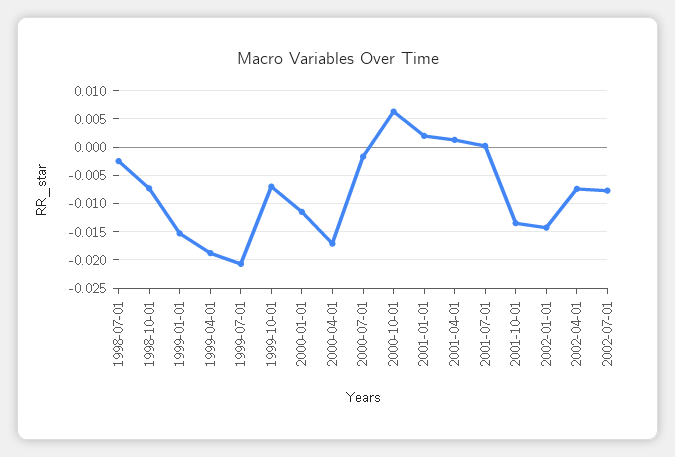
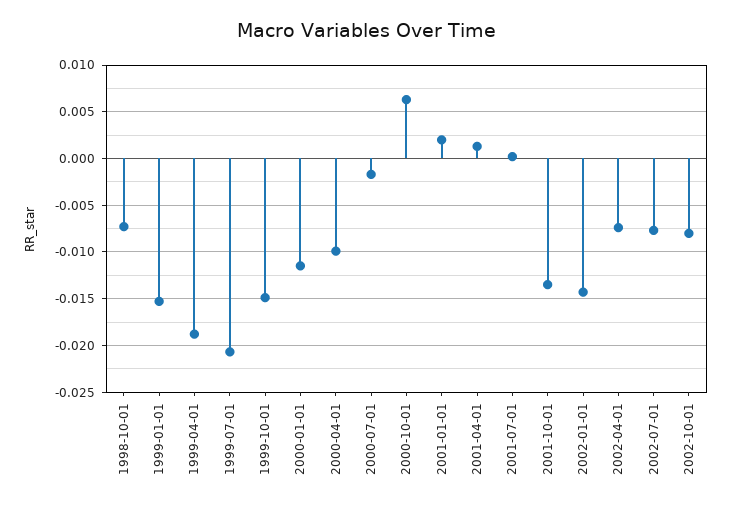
1998-07-01: -0.0025 -> none
1999-10-01: -0.0075 -> -0.015
2000-04-01: -0.0175 -> -0.01
2002-10-01: none -> -0.008

